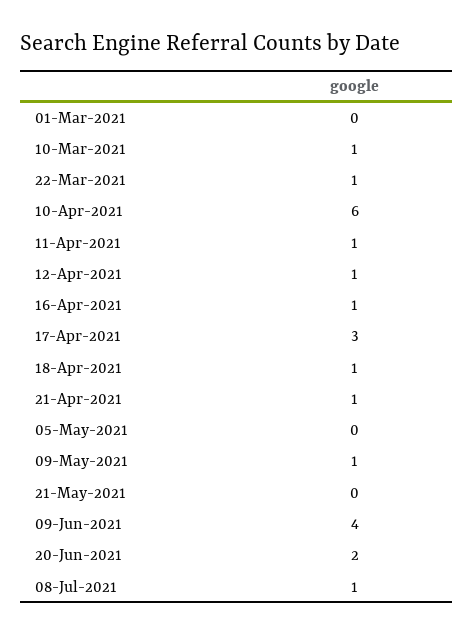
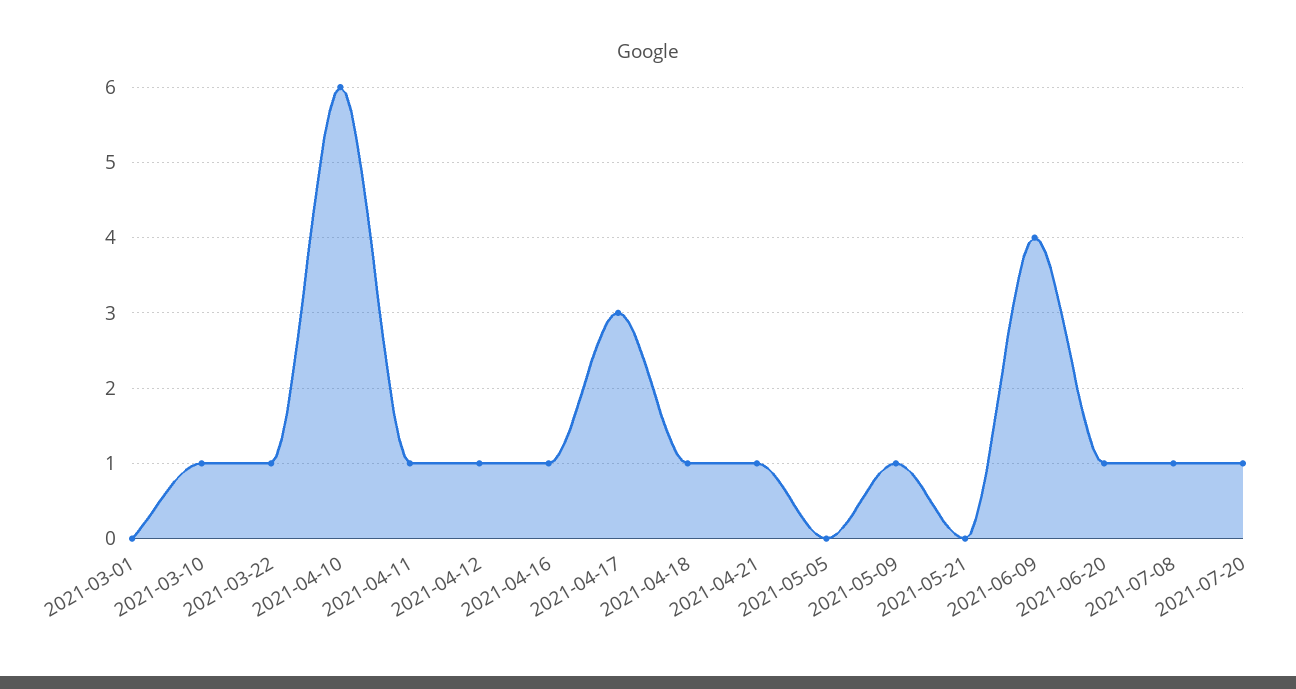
20-Jun-2021: 2 -> 1
2021-07-20: none -> 1

